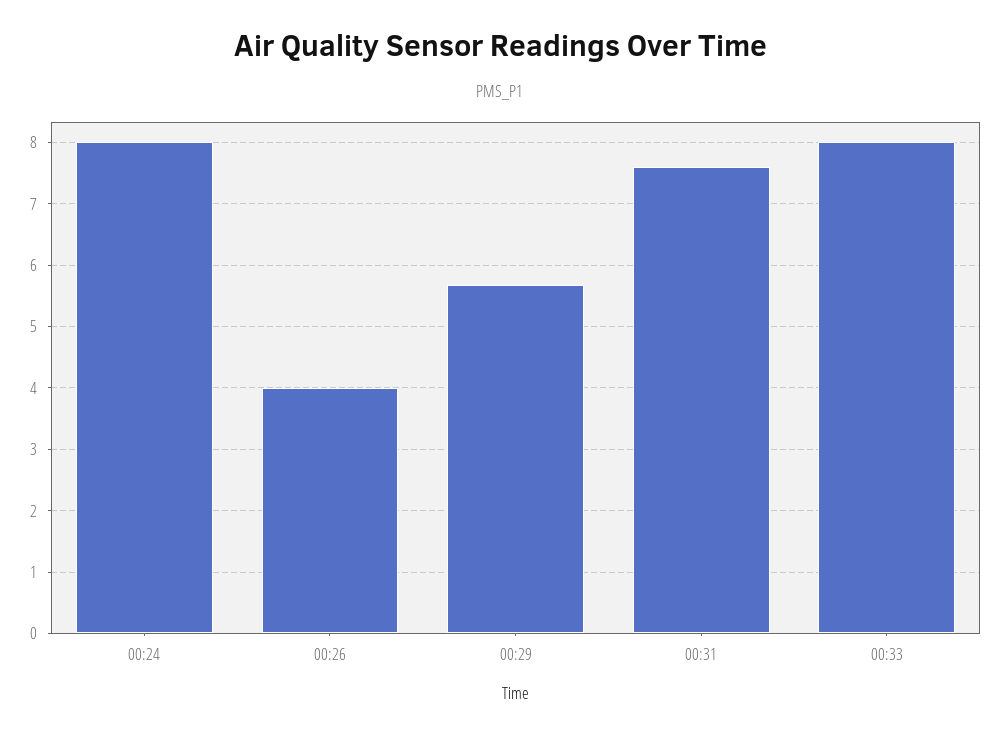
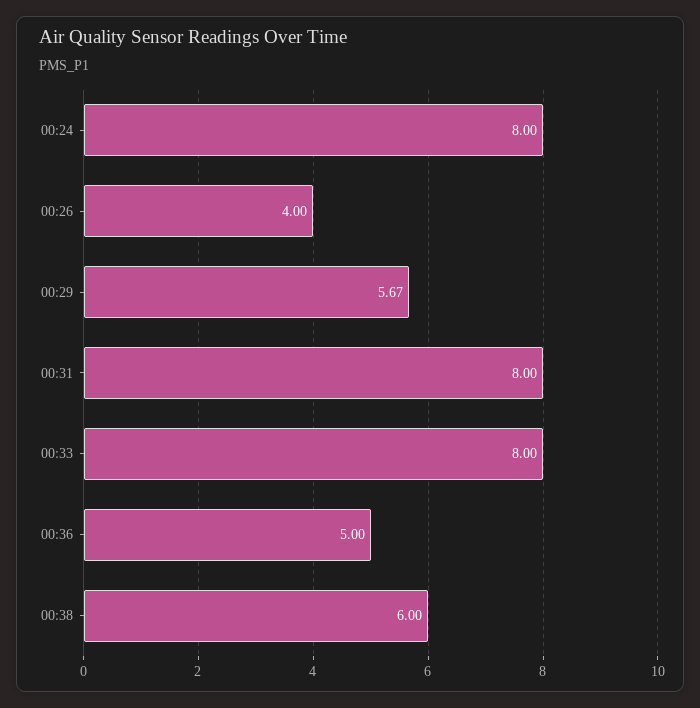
00:31: 7.6 -> 8
00:36: none -> 5
00:38: none -> 6

